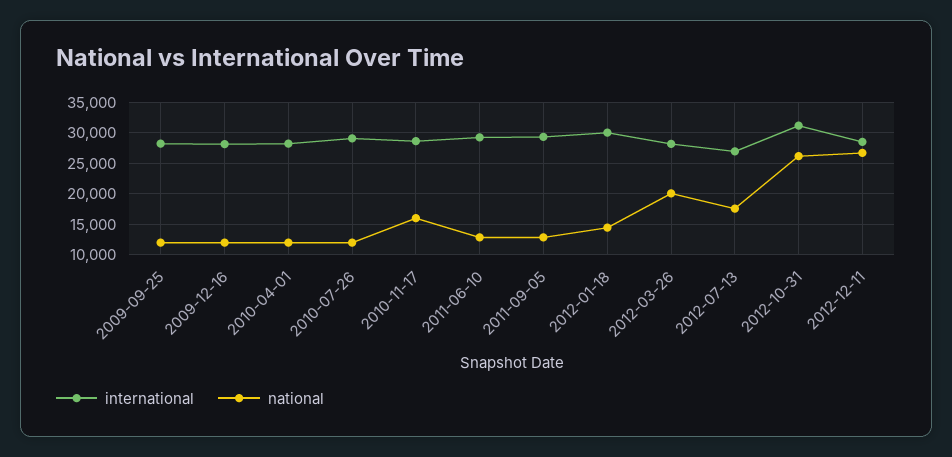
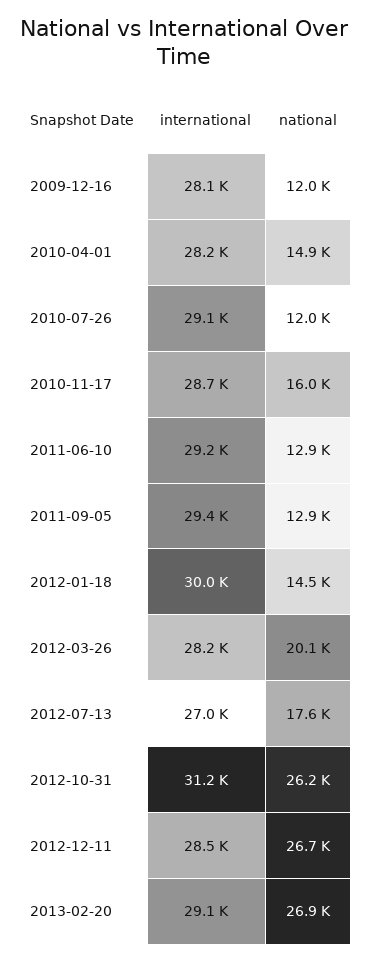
international, 2009-09-25: 28000 -> none
national, 2009-09-25: 12000 -> none
national, 2010-04-01: 12000 -> 14900
international, 2013-02-20: none -> 29100
national, 2013-02-20: none -> 26900

